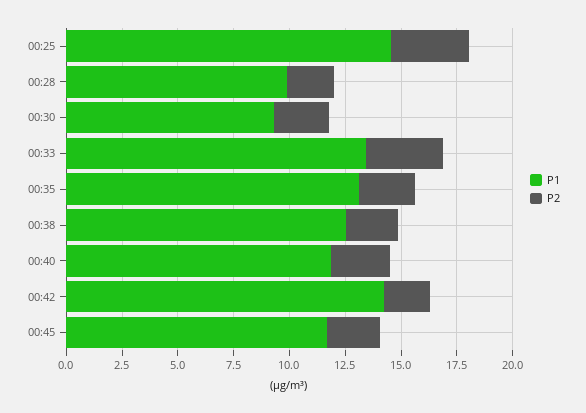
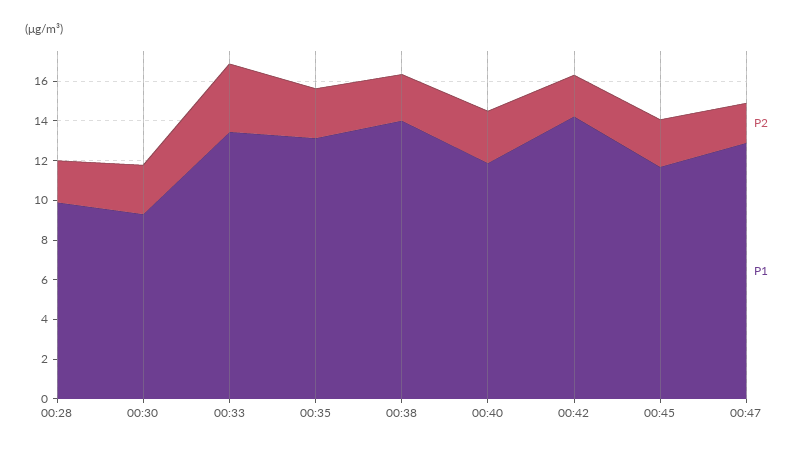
P1, 00:25: 14.5 -> none
P2, 00:25: 3.5 -> none
P1, 00:38: 12.5 -> 14
P2, 00:47: none -> 2
P1, 00:47: none -> 13

